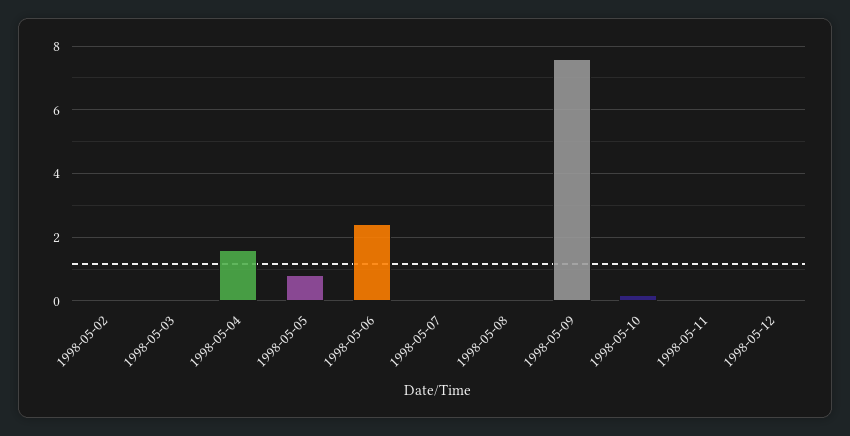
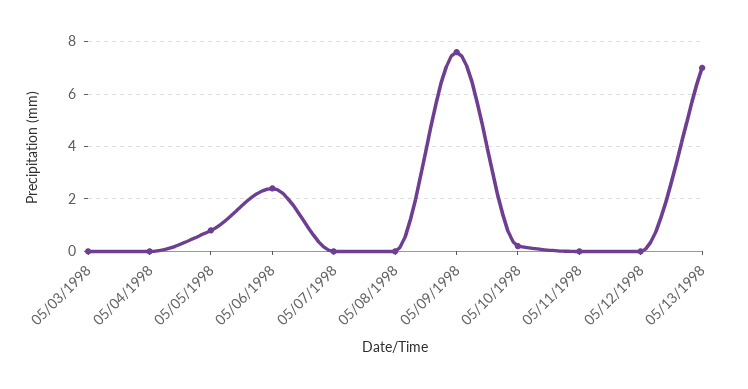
1998-05-02: 0 -> none
1998-05-04: 1.5 -> 0
05/13/1998: none -> 7

